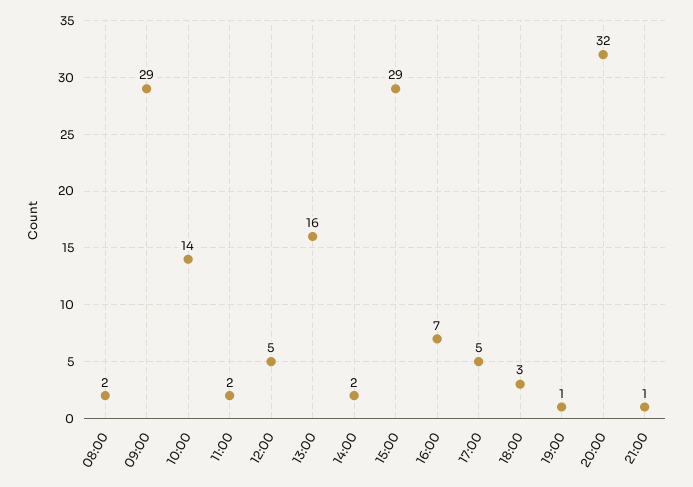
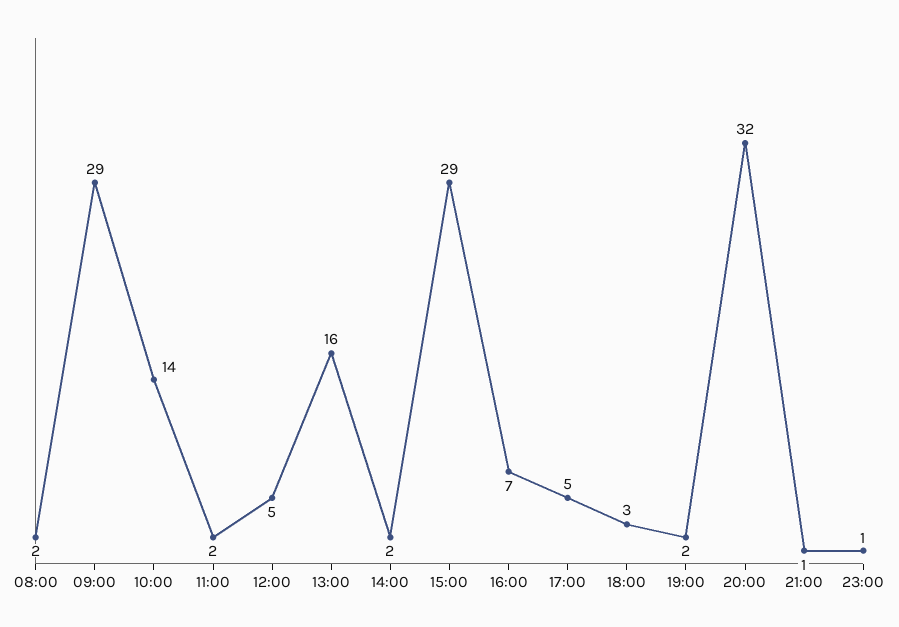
19:00: 1 -> 2
23:00: none -> 1

